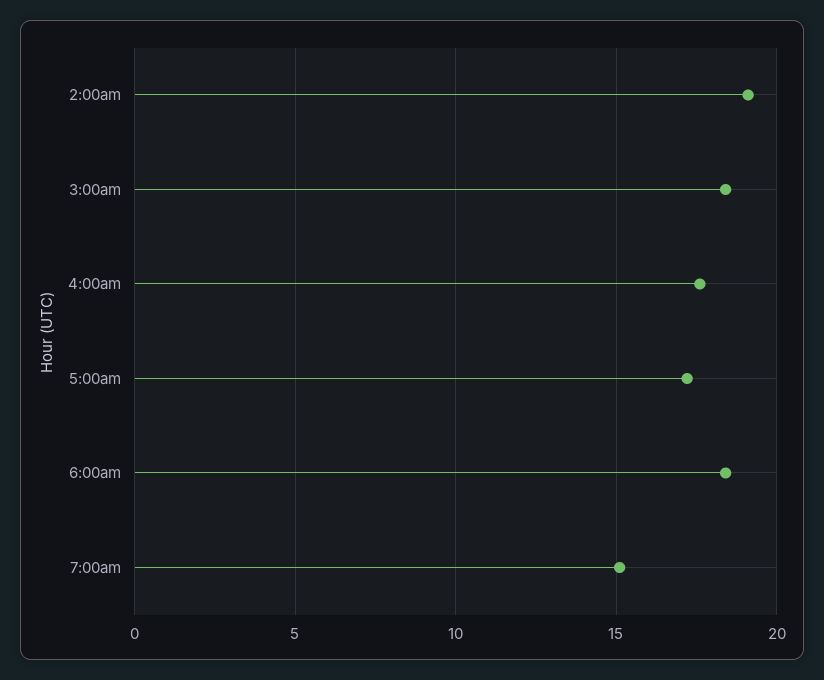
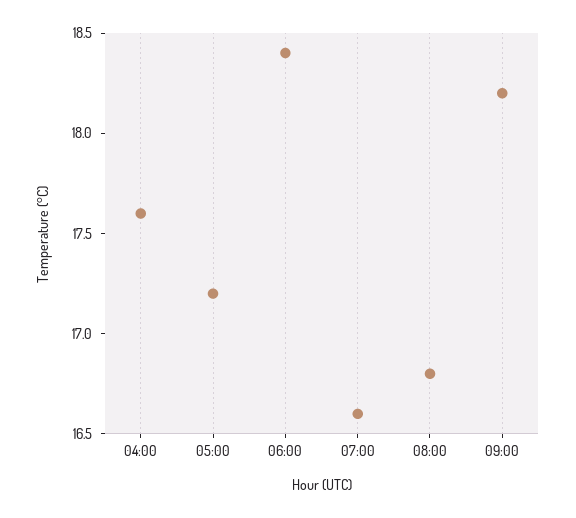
2:00am: 19 -> none
3:00am: 18.5 -> none
7:00am: 15 -> 16.6
08:00: none -> 16.8
09:00: none -> 18.2

